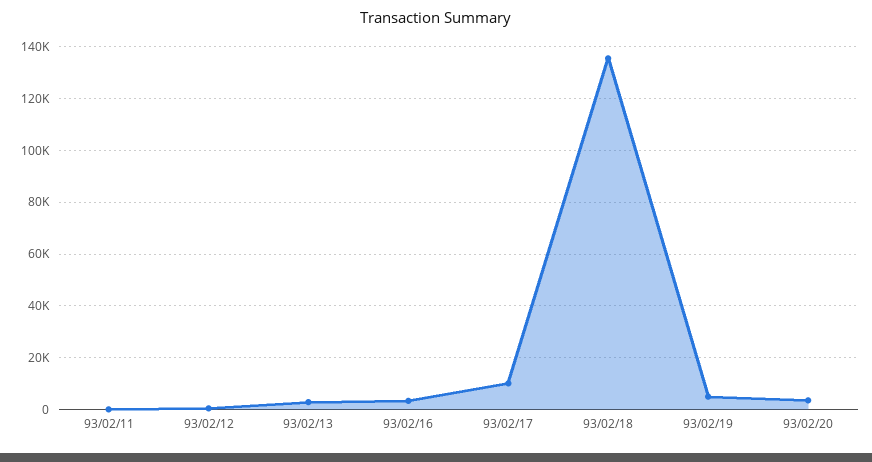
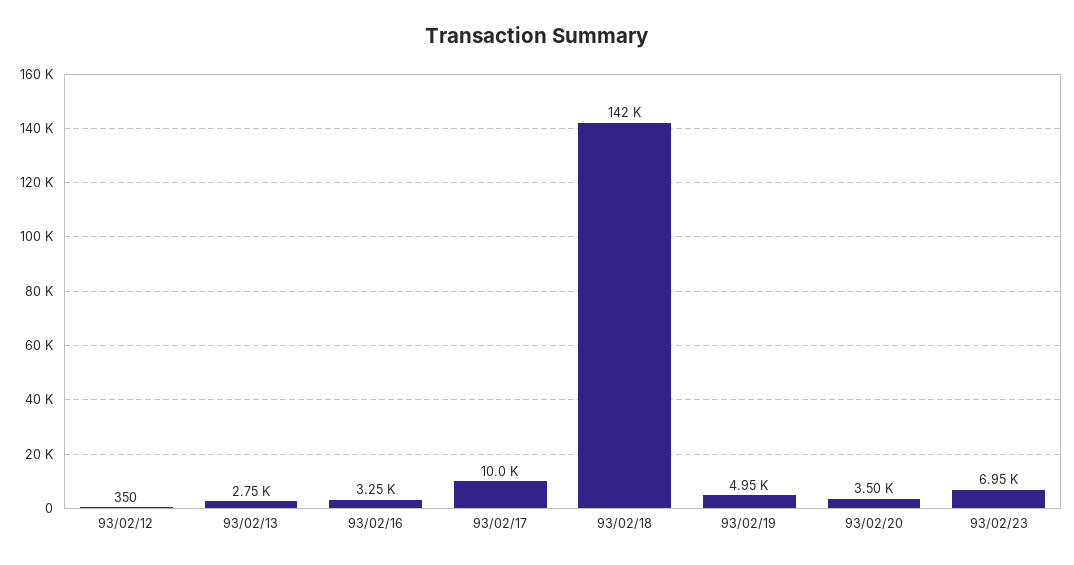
93/02/11: 0 -> none
93/02/18: 135000 -> 142000
93/02/23: none -> 6950

